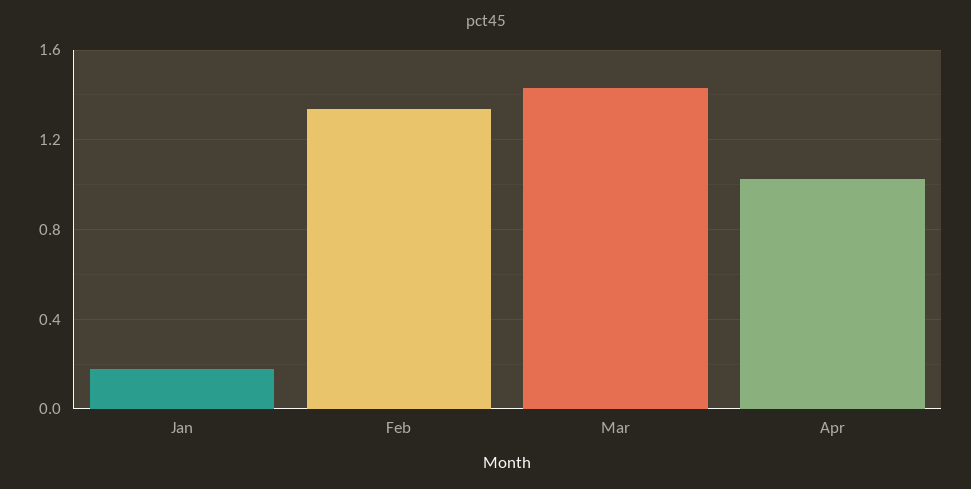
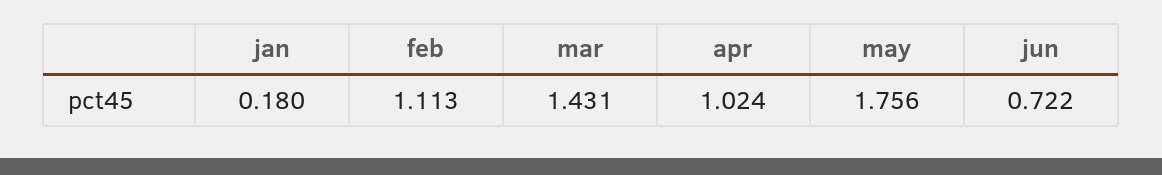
Feb: 1.35 -> 1.113
may: none -> 1.756
jun: none -> 0.722

